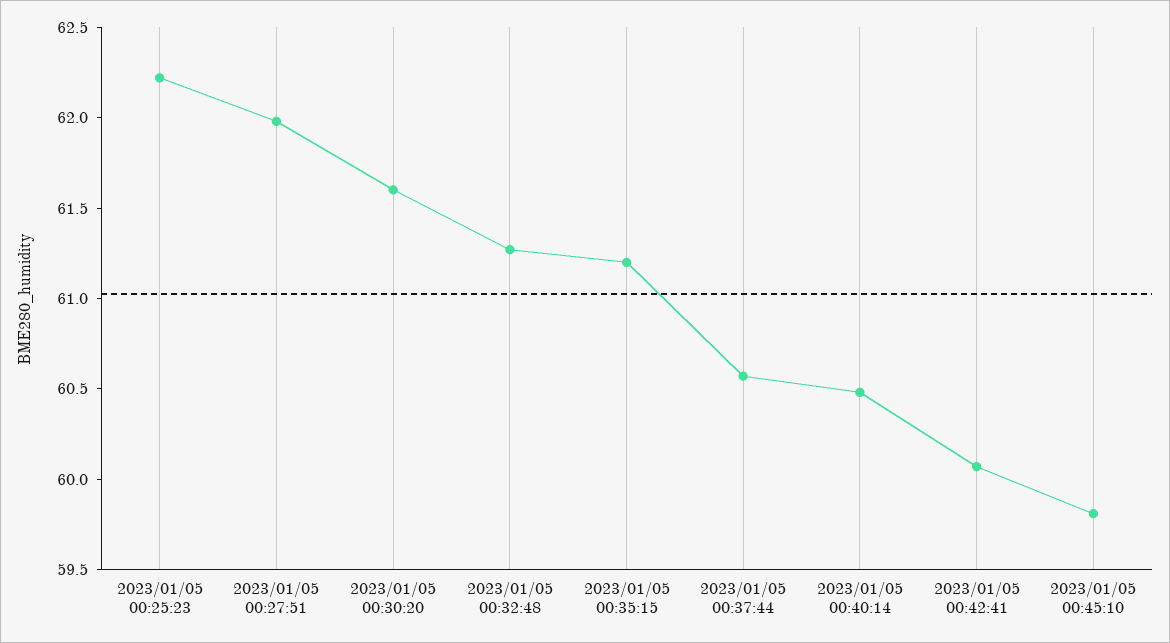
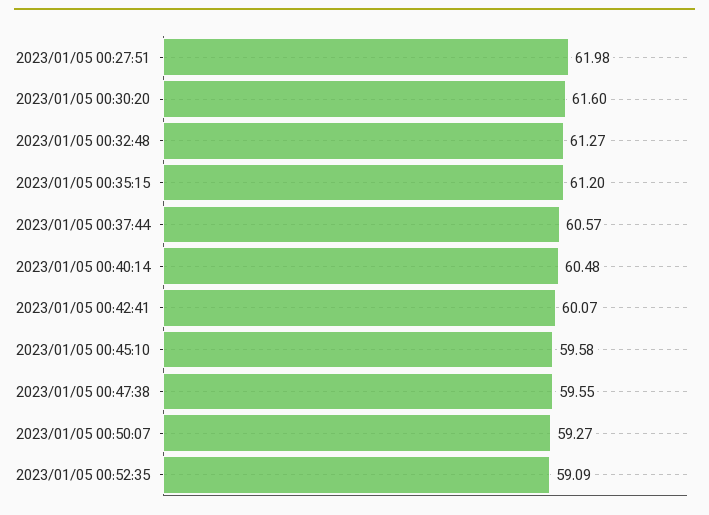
2023/01/05 00:25:23: 62.2 -> none
2023/01/05 00:45:10: 59.8 -> 59.58
2023/01/05 00:47:38: none -> 59.55
2023/01/05 00:50:07: none -> 59.27
2023/01/05 00:52:35: none -> 59.09

